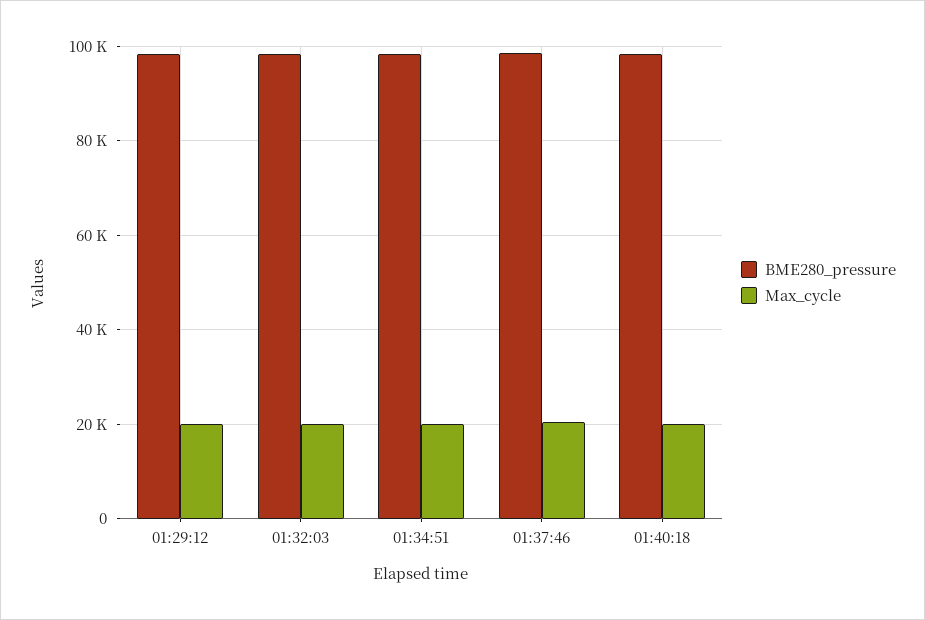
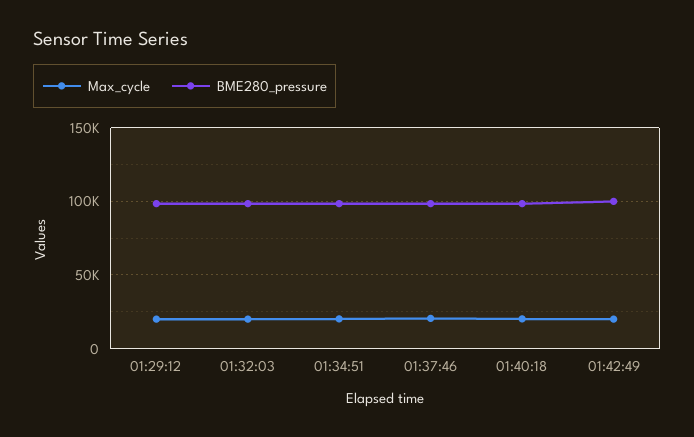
Max_cycle, 01:42:49: none -> 20000
BME280_pressure, 01:42:49: none -> 100000

